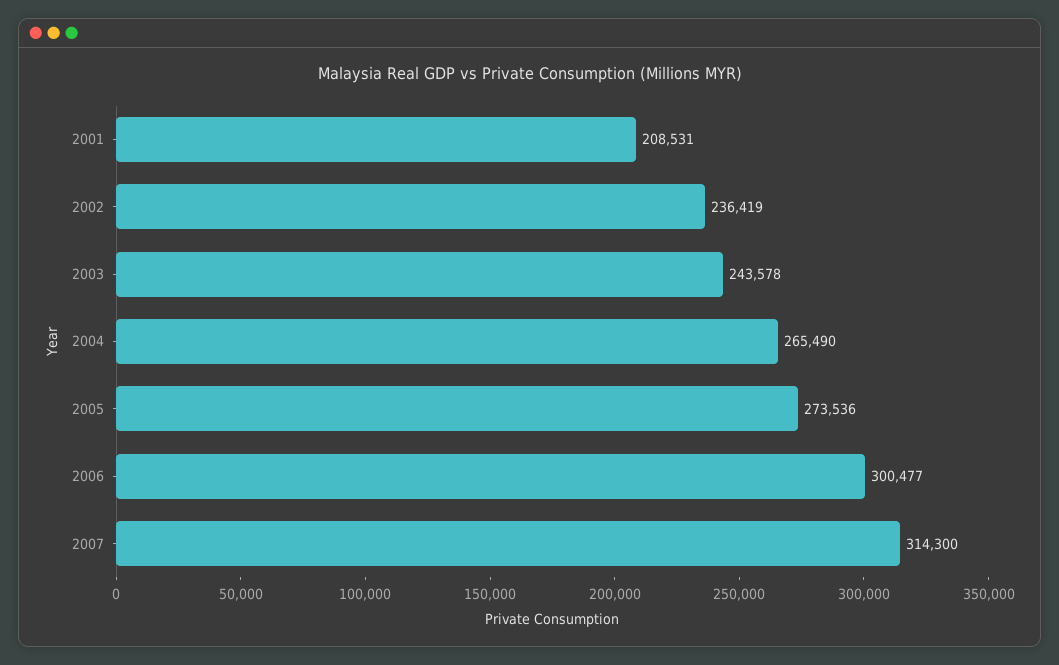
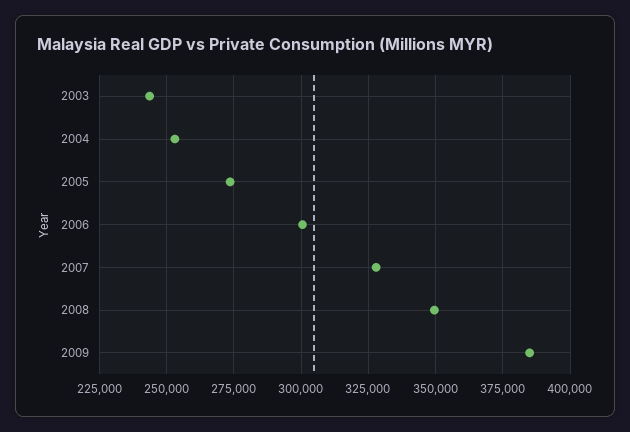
2001: 208531 -> none
2002: 236419 -> none
2004: 265490 -> 252500
2007: 314300 -> 327500
2008: none -> 350000
2009: none -> 385000

